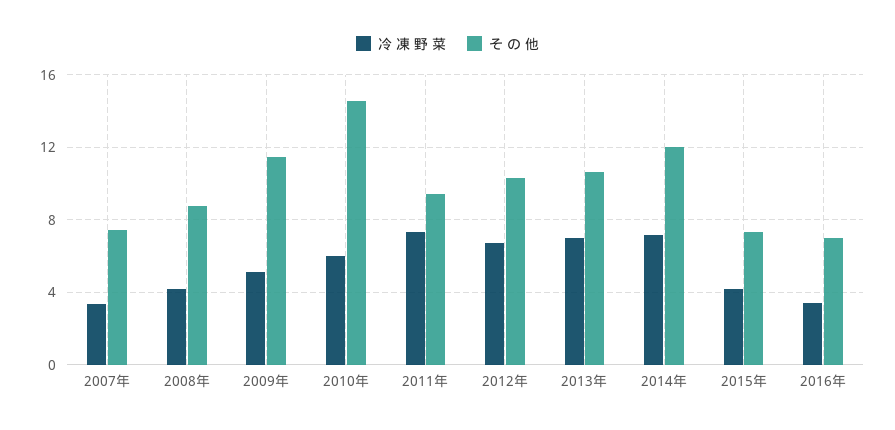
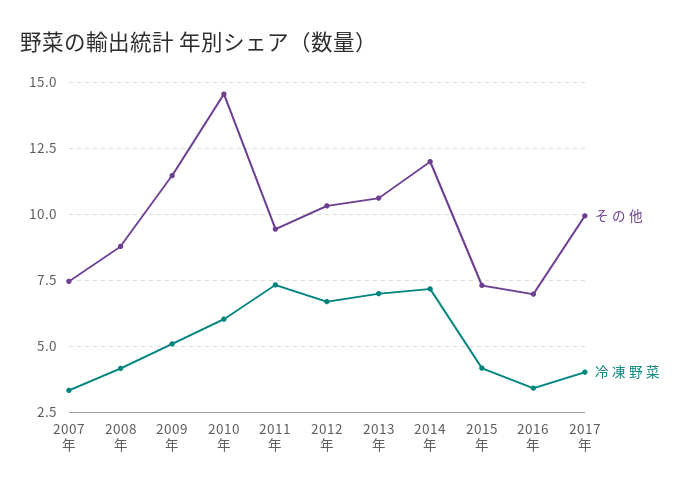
そ の 他, 2017年: none -> 10
冷 凍 野 菜, 2017年: none -> 4

